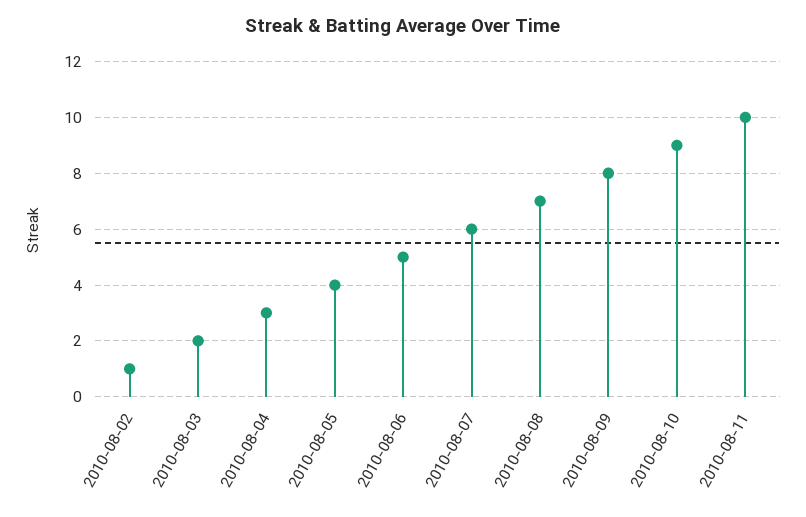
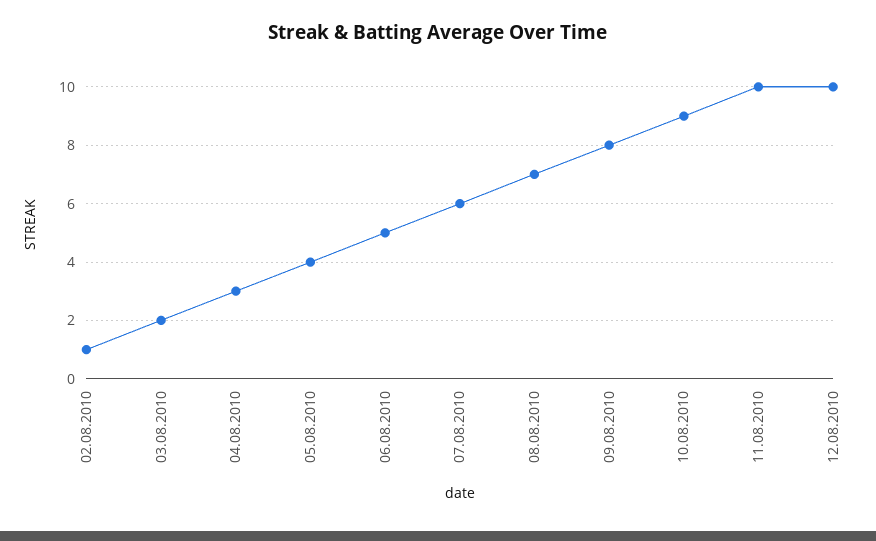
12.08.2010: none -> 10

